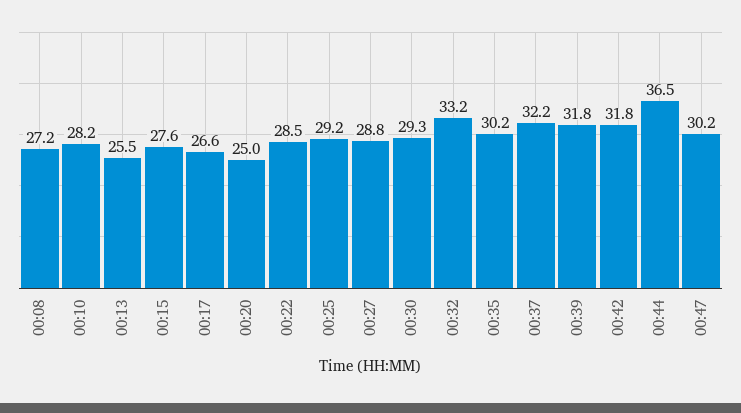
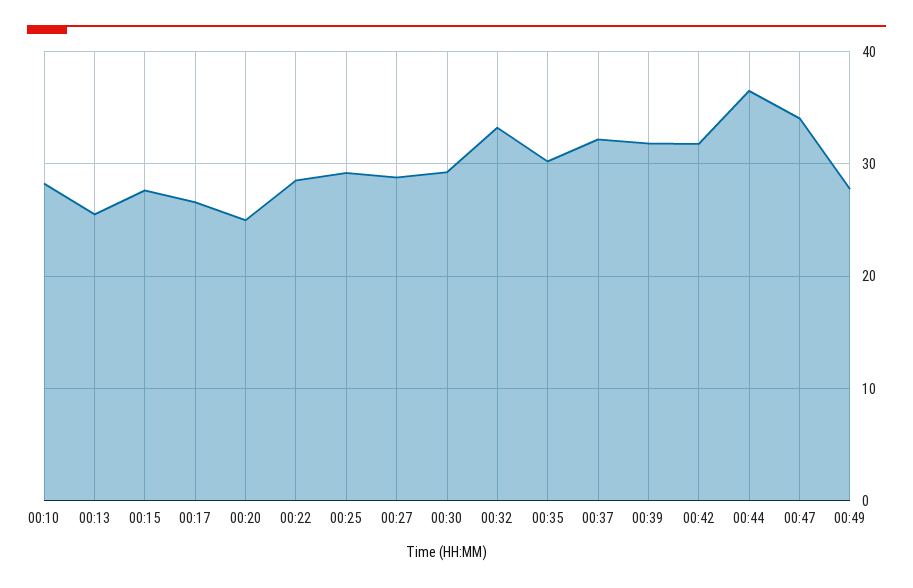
00:08: 27.2 -> none
00:47: 30.2 -> 34
00:49: none -> 28

